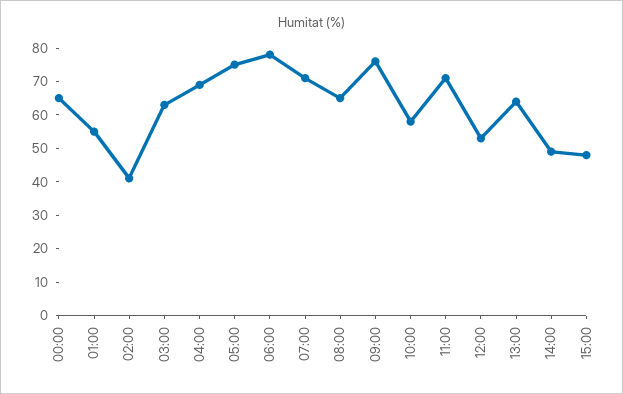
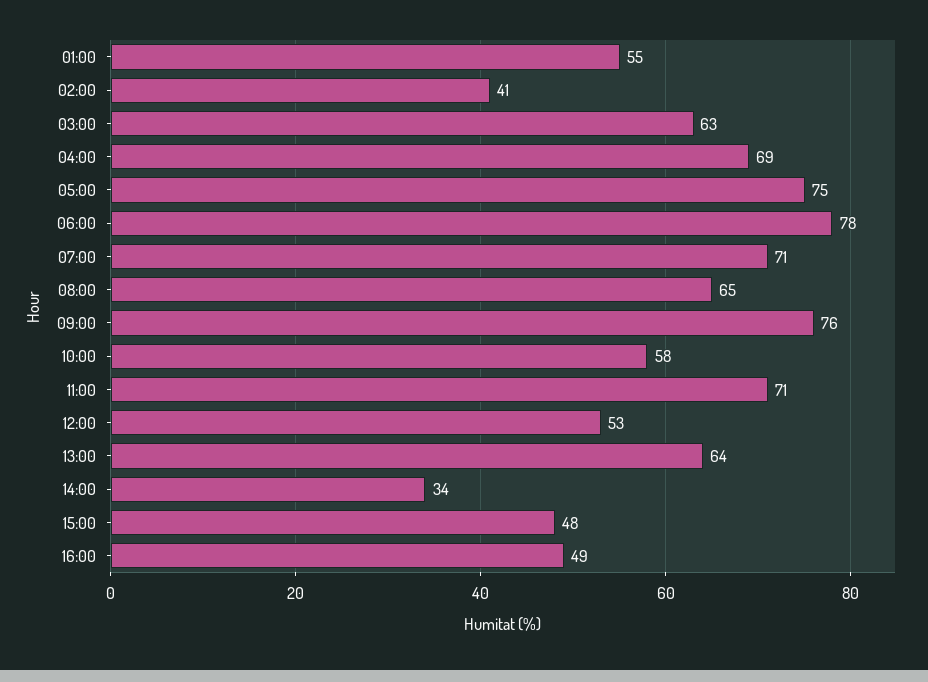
00:00: 65 -> none
14:00: 50 -> 34
16:00: none -> 49

